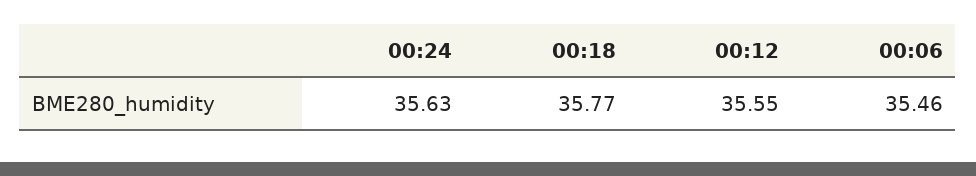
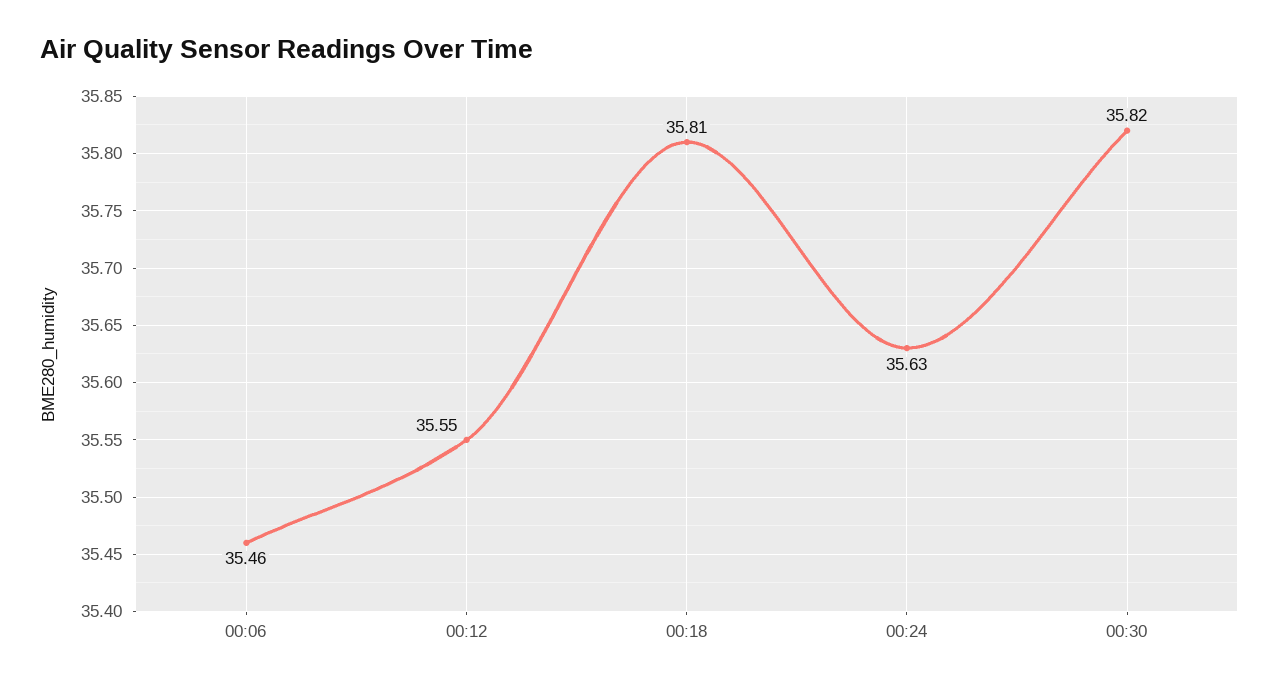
00:18: 35.77 -> 35.81
00:30: none -> 35.82

